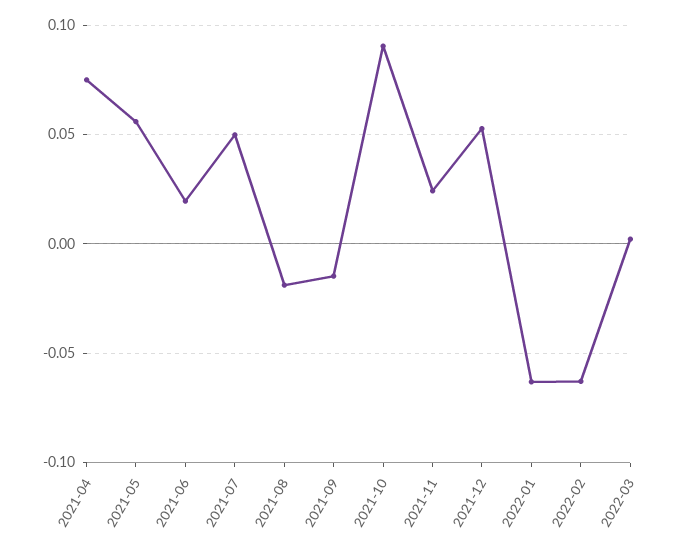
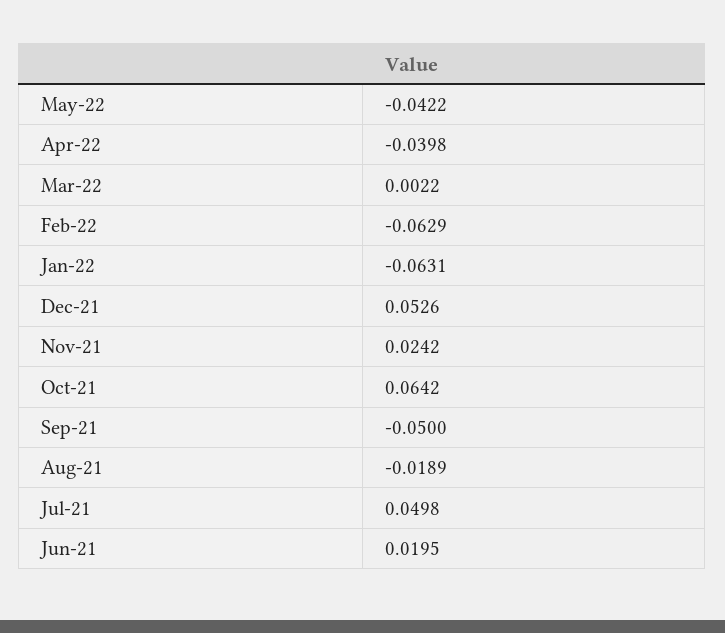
2021-04: 0.075 -> none
2021-05: 0.055 -> none
2021-09: -0.015 -> -0.05
2021-10: 0.09 -> 0.0642
May-22: none -> -0.0422
Apr-22: none -> -0.0398

